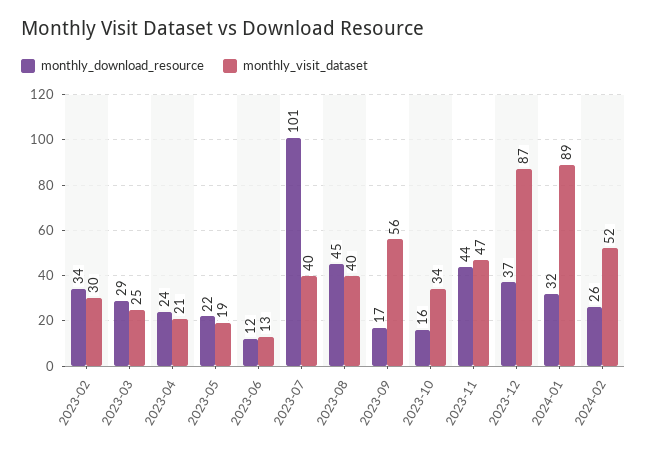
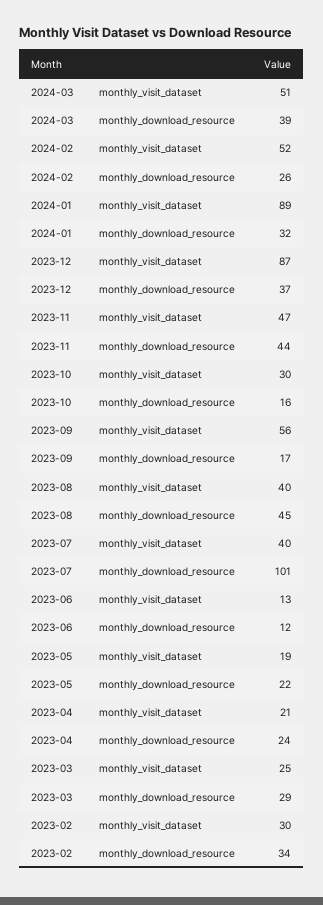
monthly_visit_dataset, 2023-10: 34 -> 30
monthly_visit_dataset, 2024-03: none -> 51
monthly_download_resource, 2024-03: none -> 39

